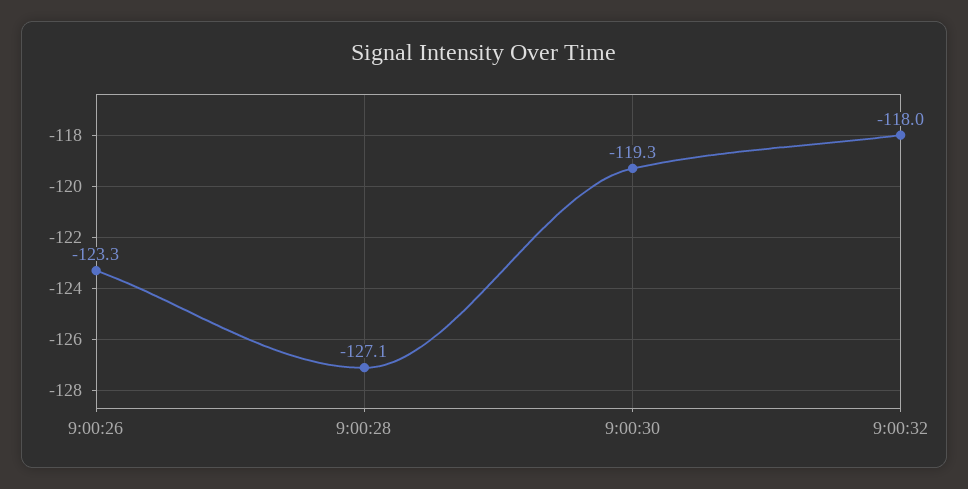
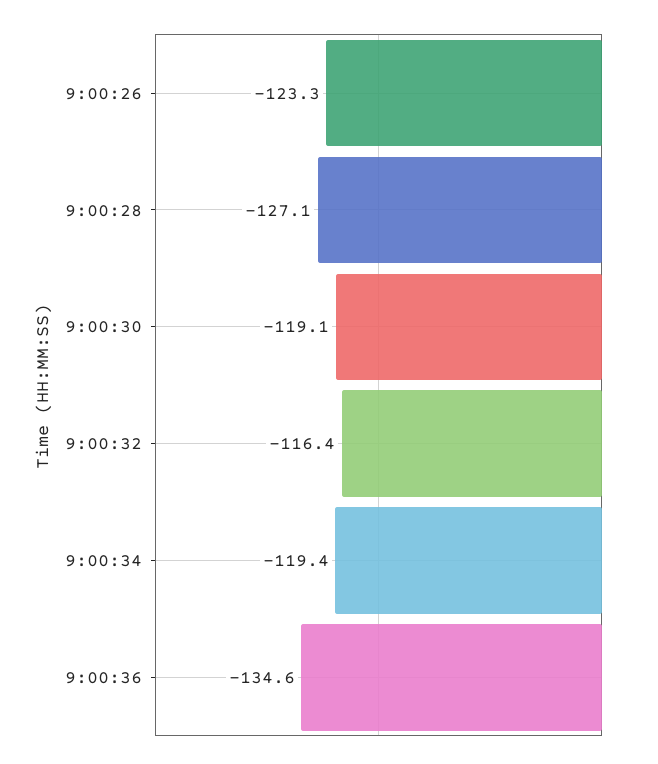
9:00:30: -119.3 -> -119.1
9:00:32: -118 -> -116.4
9:00:34: none -> -119.4
9:00:36: none -> -134.6

